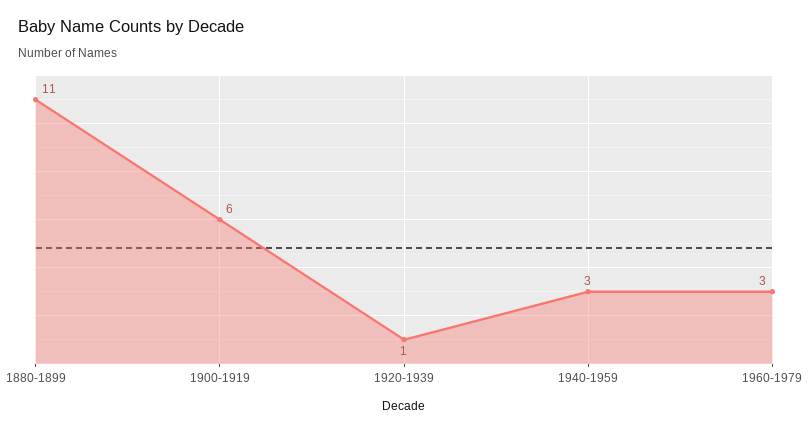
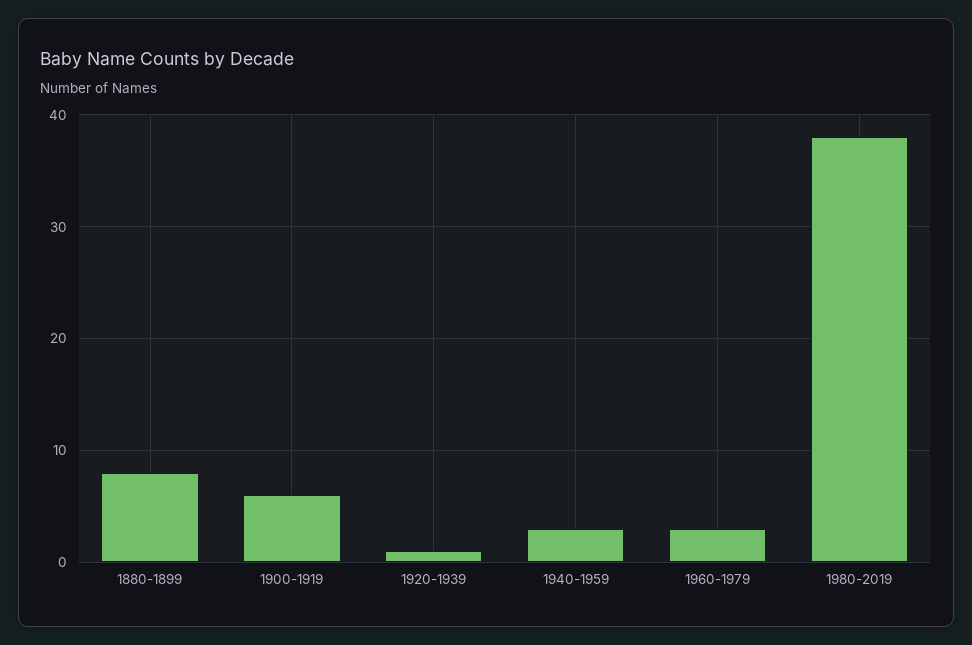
1880-1899: 11 -> 8
1980-2019: none -> 38

